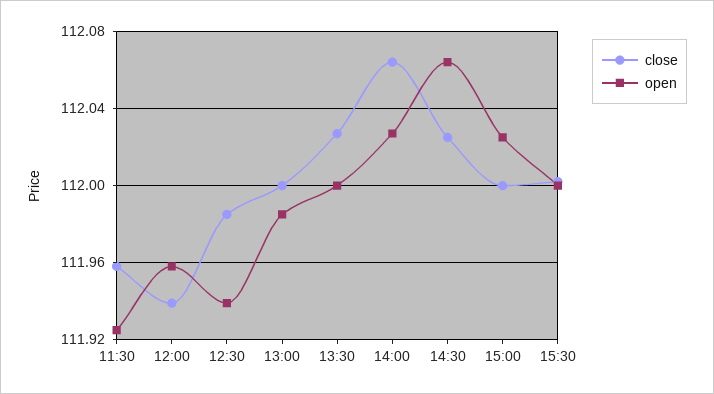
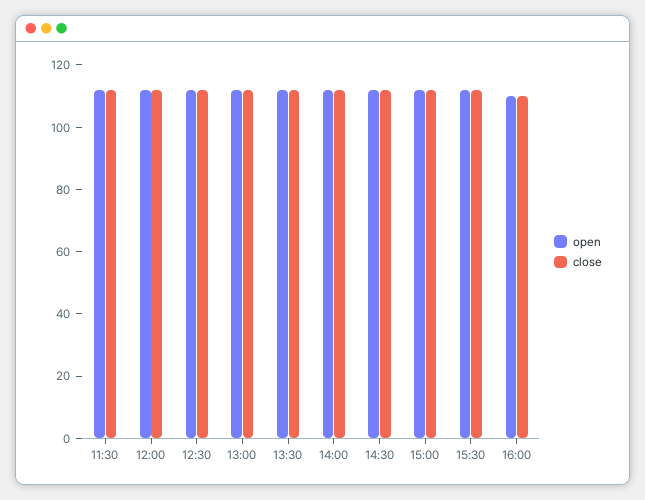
open, 16:00: none -> 110
close, 16:00: none -> 110

